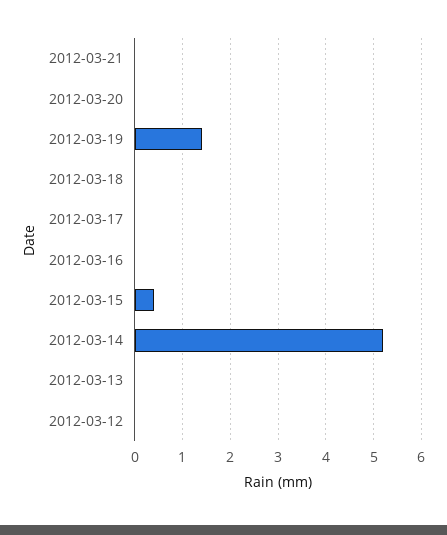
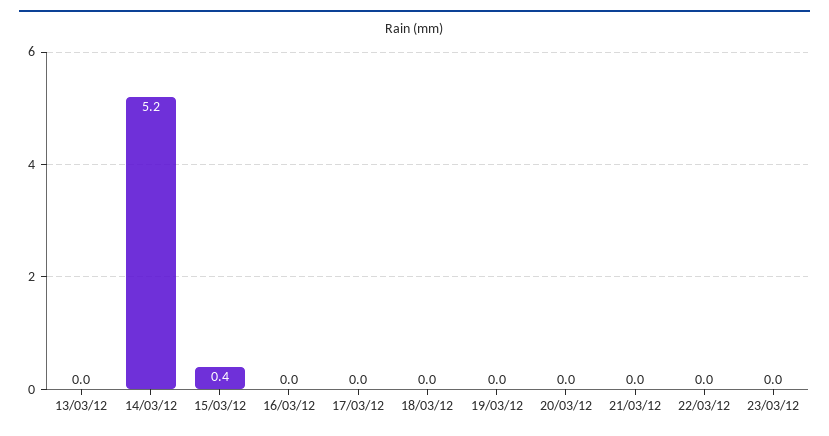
2012-03-19: 1.5 -> 0
2012-03-12: 0 -> none
22/03/12: none -> 0
23/03/12: none -> 0

